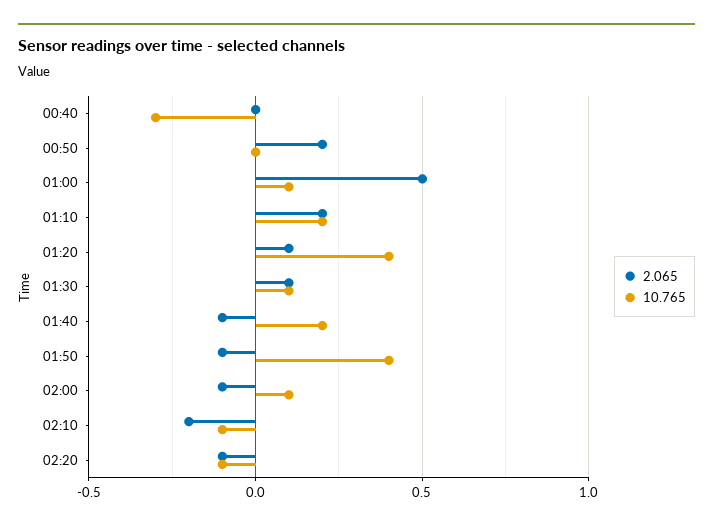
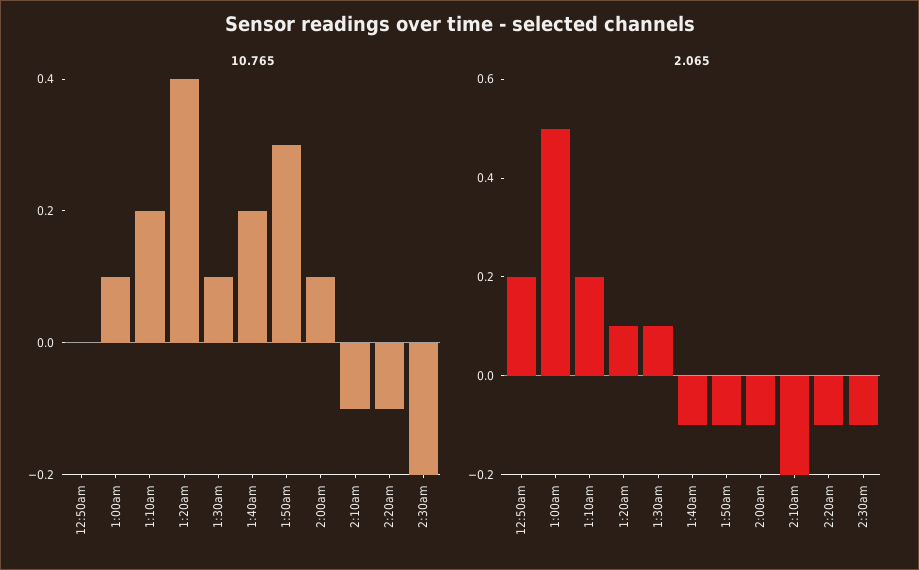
2.065, 00:40: 0 -> none
10.765, 00:40: -0.3 -> none
10.765, 01:50: 0.4 -> 0.3
10.765, 2:30am: none -> -0.2
2.065, 2:30am: none -> -0.1

